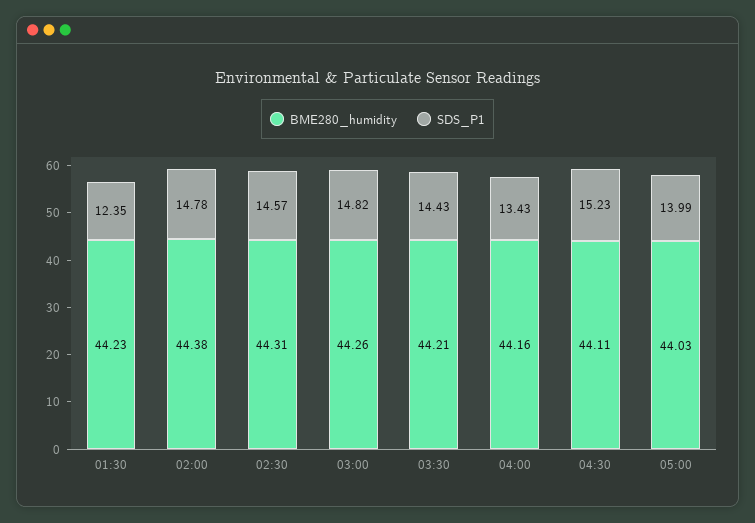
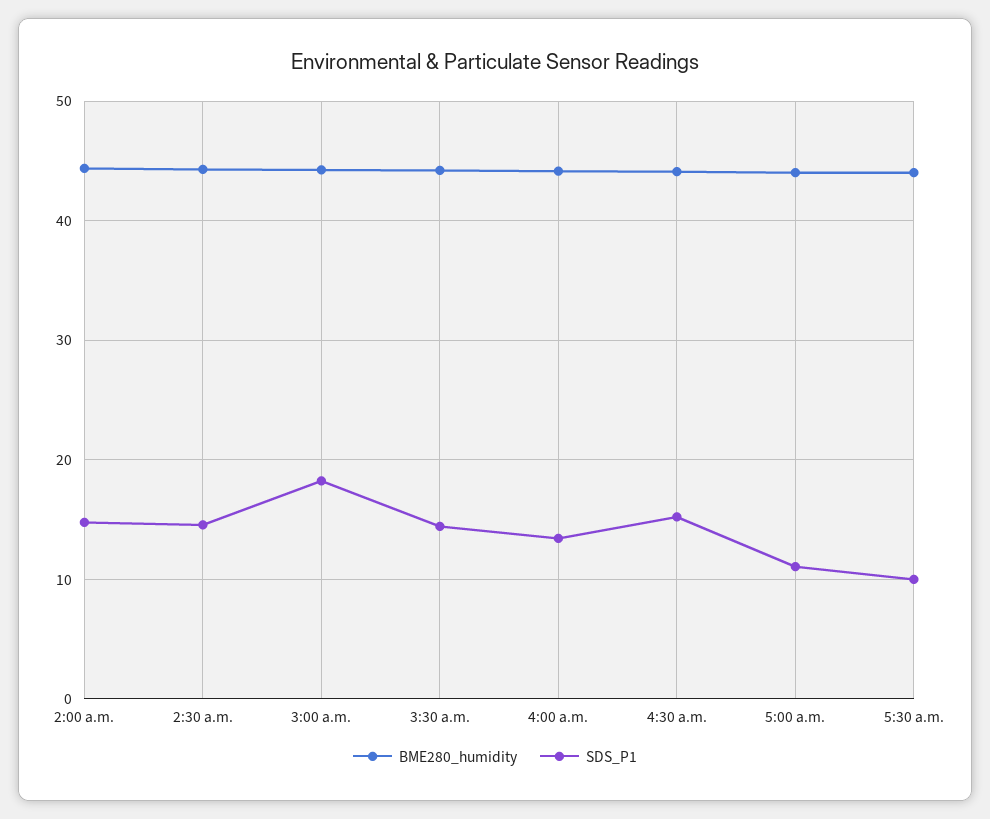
BME280_humidity, 01:30: 44.23 -> none
SDS_P1, 01:30: 12.35 -> none
SDS_P1, 03:00: 14.82 -> 18
SDS_P1, 05:00: 13.99 -> 11
BME280_humidity, 5:30 a.m.: none -> 44
SDS_P1, 5:30 a.m.: none -> 10

